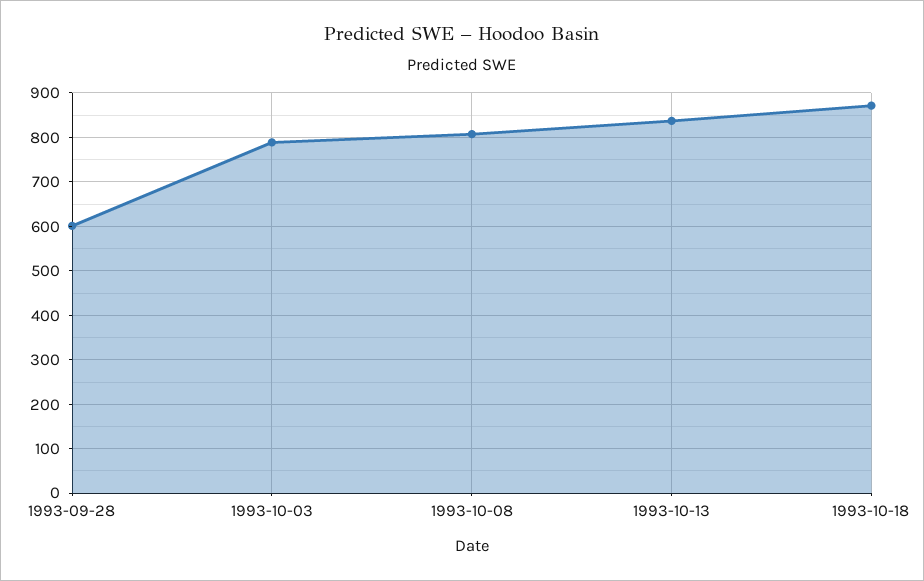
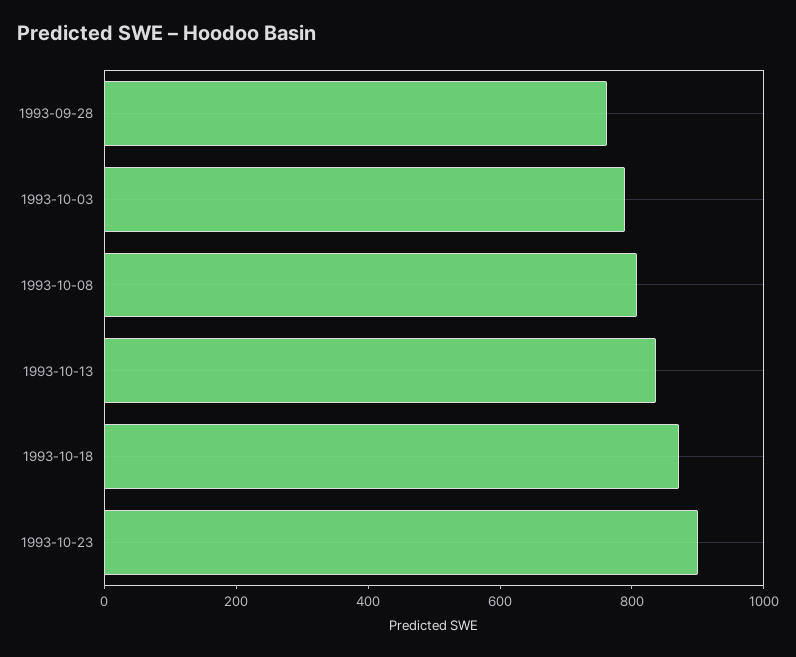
1993-09-28: 600 -> 750
1993-10-23: none -> 900

